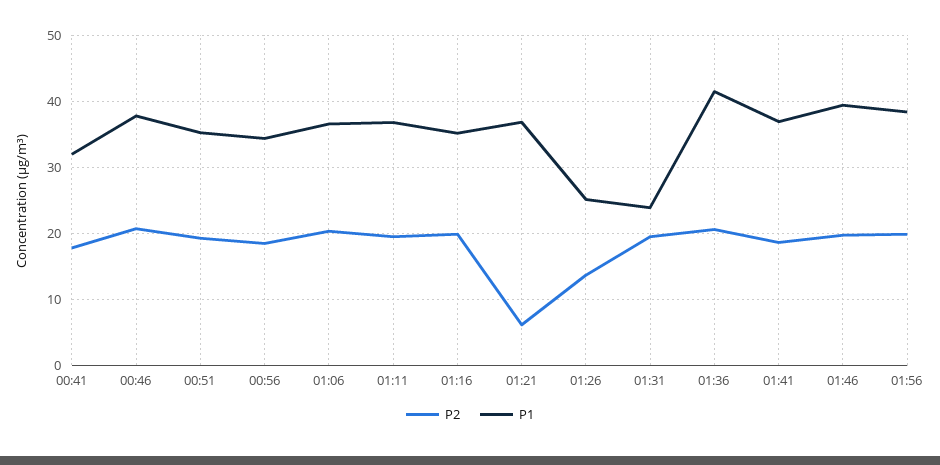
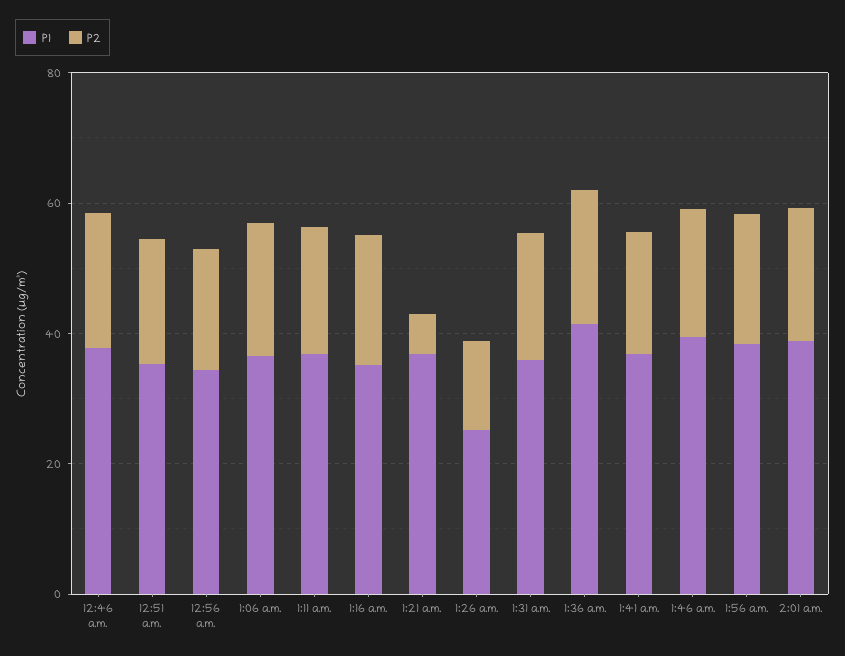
P2, 00:41: 18 -> none
P1, 00:41: 32 -> none
P1, 01:31: 24 -> 35
P1, 2:01 a.m.: none -> 40
P2, 2:01 a.m.: none -> 20

